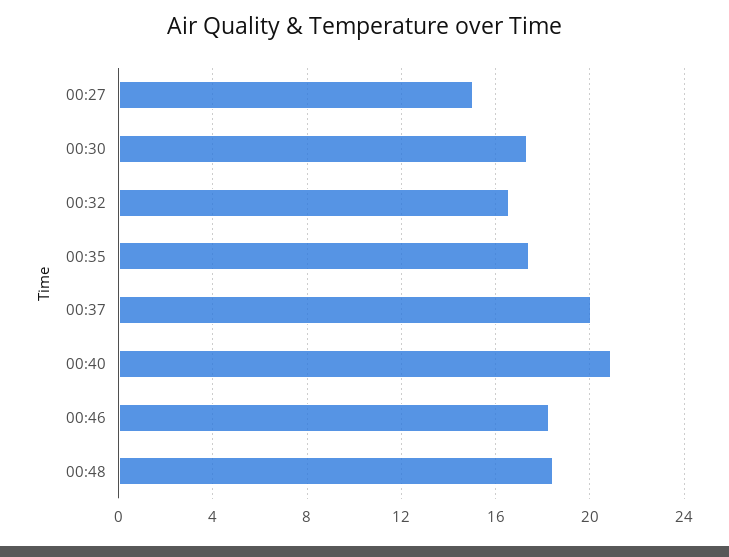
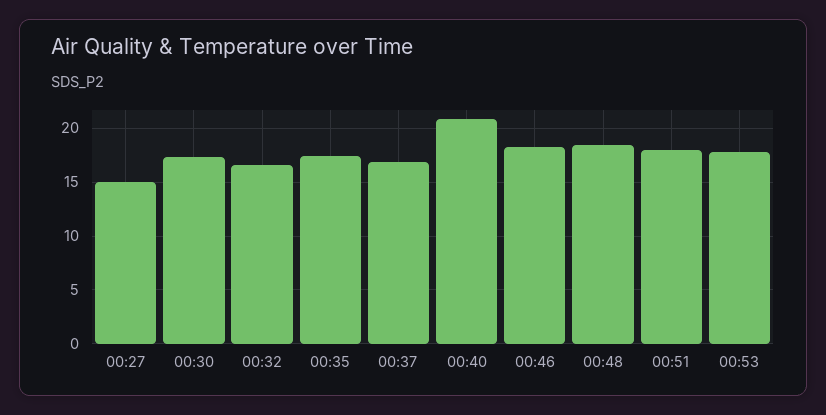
00:37: 20 -> 17
00:51: none -> 18
00:53: none -> 18

